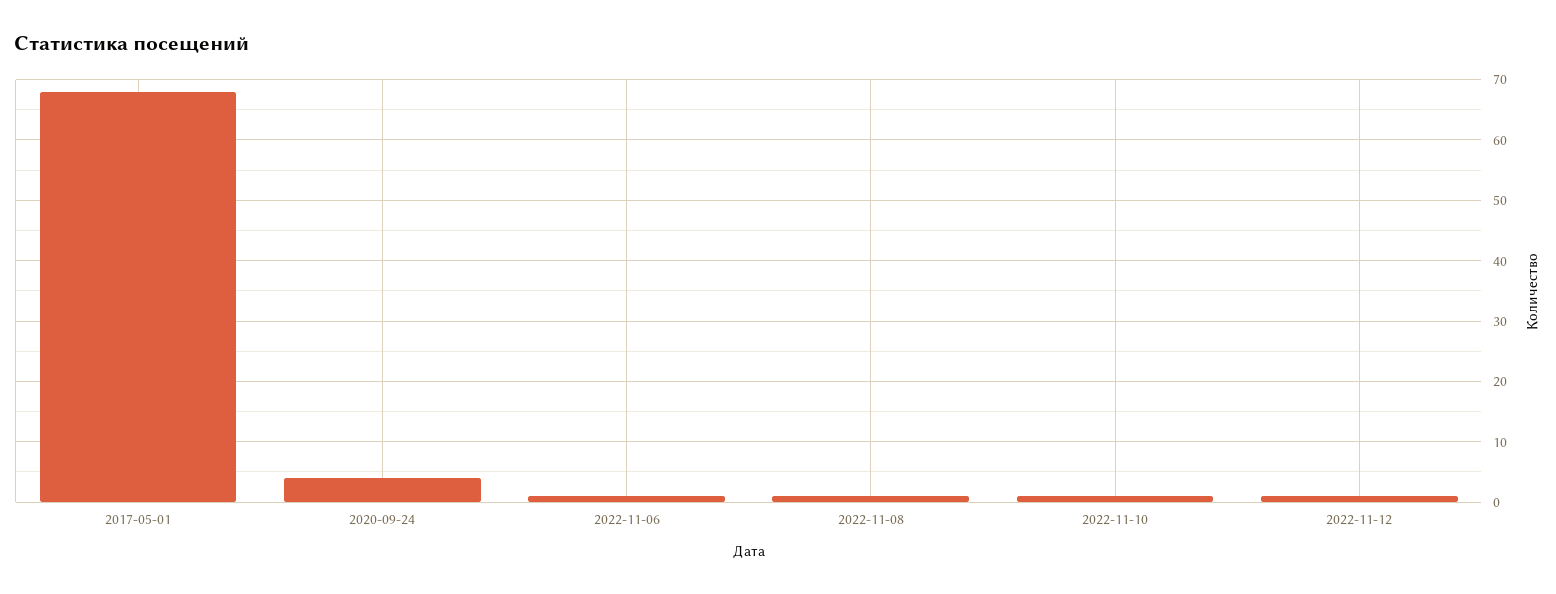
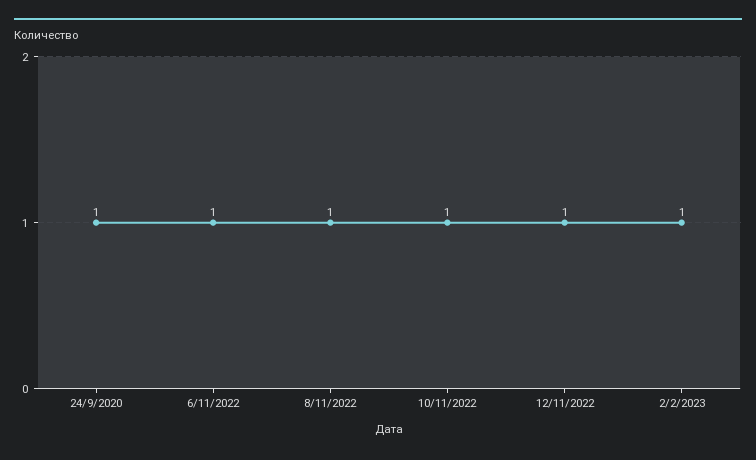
2017-05-01: 68 -> none
2020-09-24: 4 -> 1
2/2/2023: none -> 1

